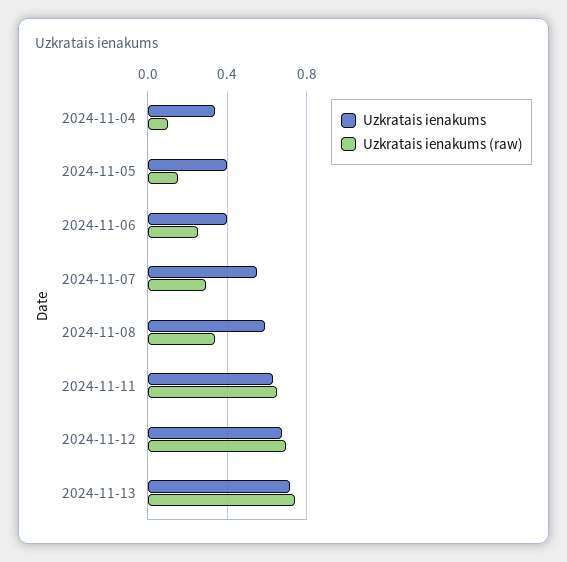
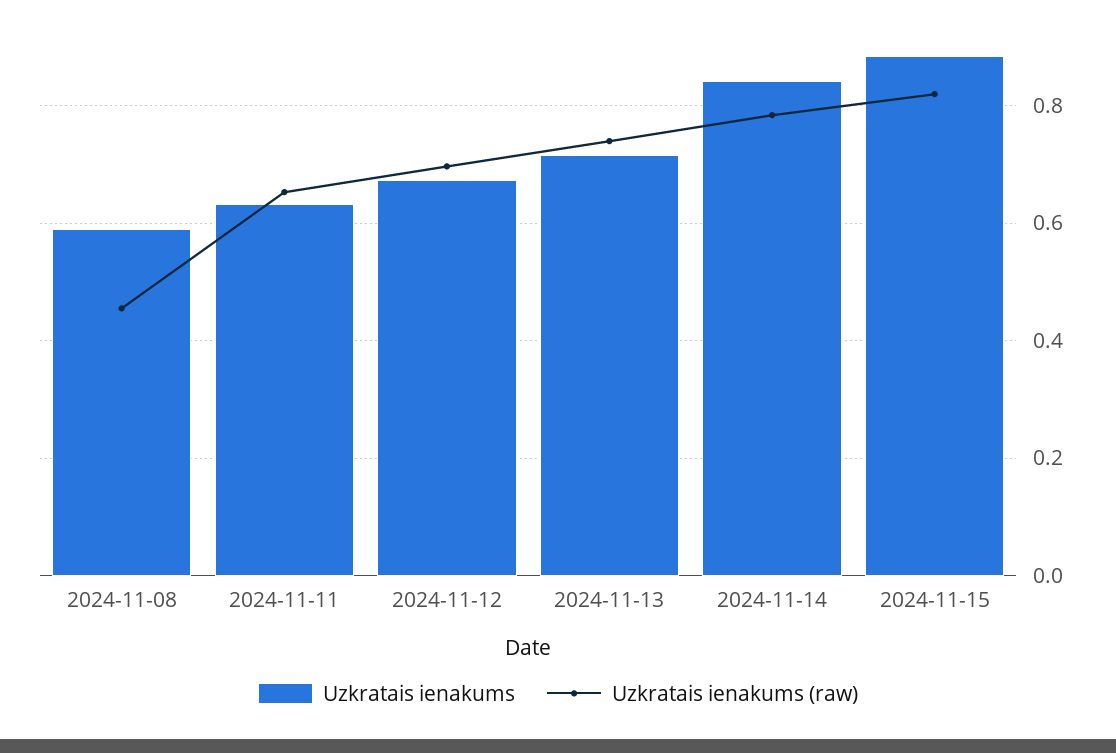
Uzkratais ienakums, 2024-11-04: 0.35 -> none
Uzkratais ienakums (raw), 2024-11-04: 0.1 -> none
Uzkratais ienakums, 2024-11-05: 0.4 -> none
Uzkratais ienakums (raw), 2024-11-05: 0.15 -> none
Uzkratais ienakums, 2024-11-06: 0.4 -> none
Uzkratais ienakums (raw), 2024-11-06: 0.25 -> none
Uzkratais ienakums, 2024-11-07: 0.55 -> none
Uzkratais ienakums (raw), 2024-11-07: 0.3 -> none
Uzkratais ienakums (raw), 2024-11-08: 0.35 -> 0.46
Uzkratais ienakums, 2024-11-14: none -> 0.84
Uzkratais ienakums (raw), 2024-11-14: none -> 0.78
Uzkratais ienakums, 2024-11-15: none -> 0.88
Uzkratais ienakums (raw), 2024-11-15: none -> 0.82

